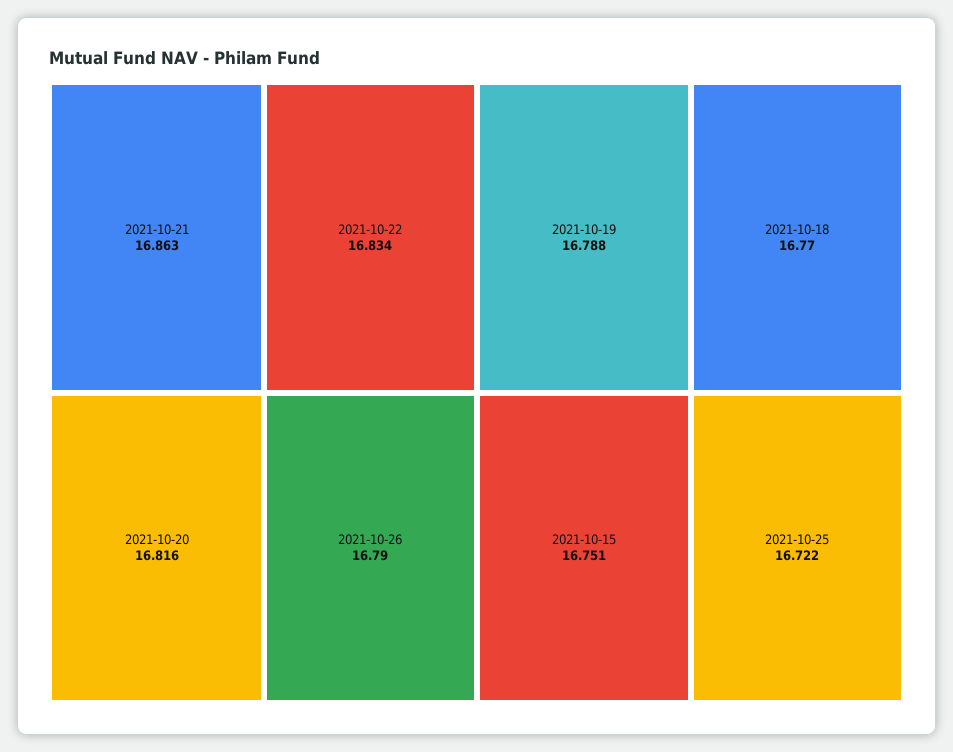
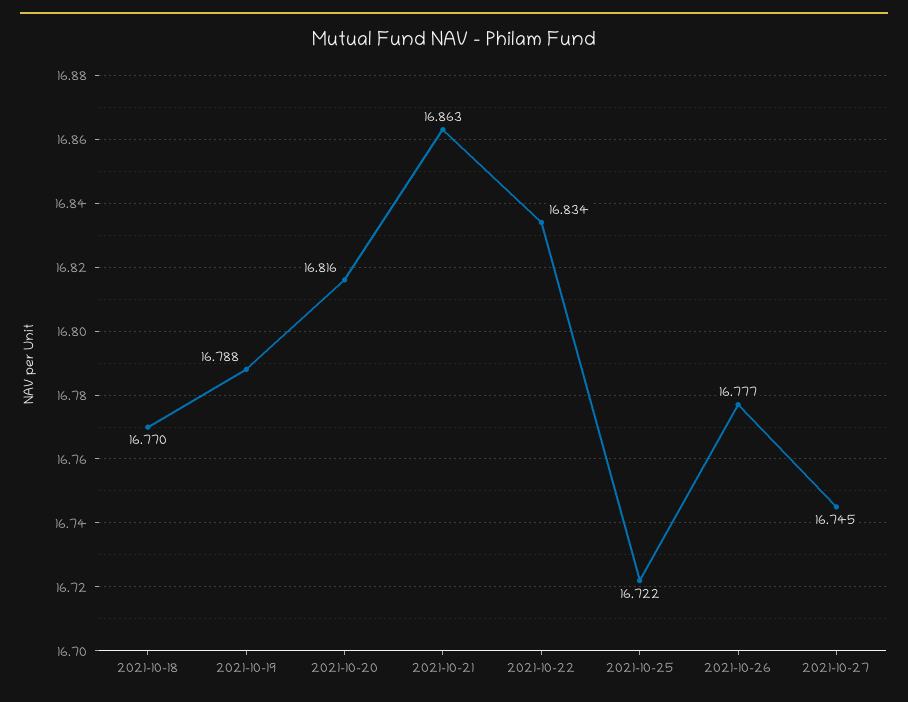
2021-10-26: 16.79 -> 16.777
2021-10-15: 16.751 -> none
2021-10-27: none -> 16.745

